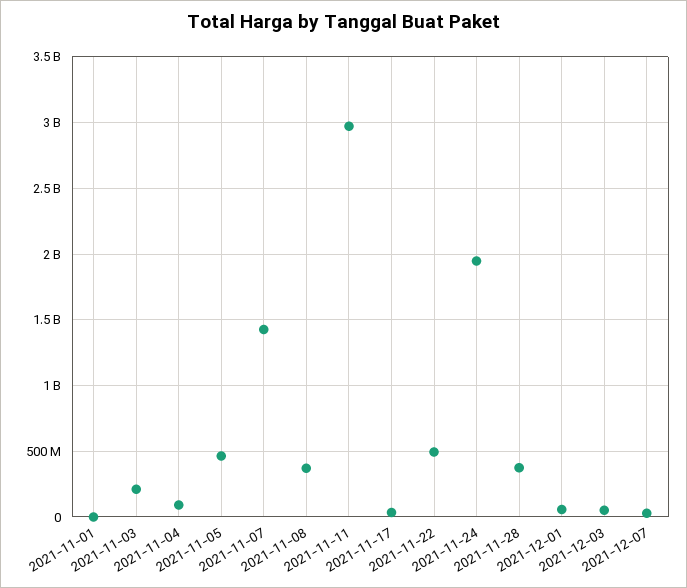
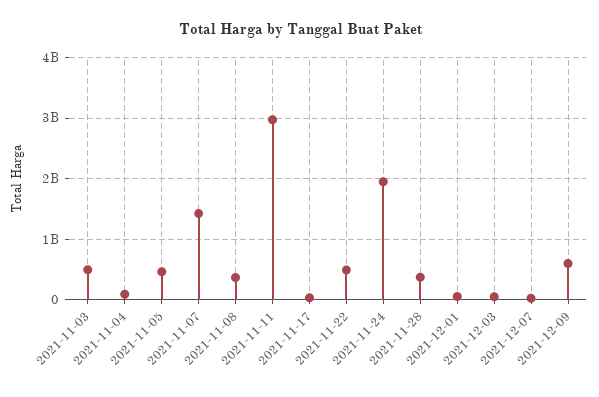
2021-11-01: 0 -> none
2021-11-03: 200000000 -> 500000000
2021-12-09: none -> 600000000

